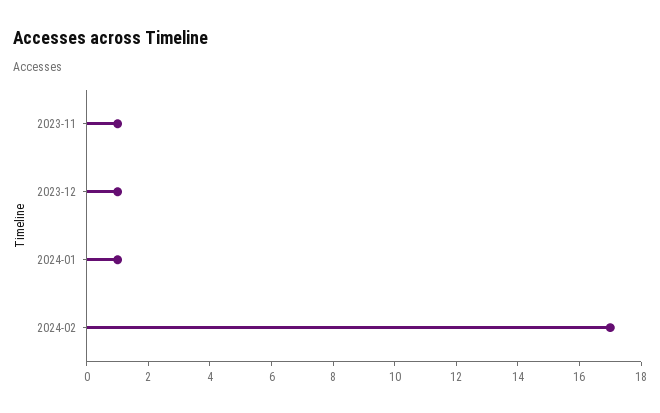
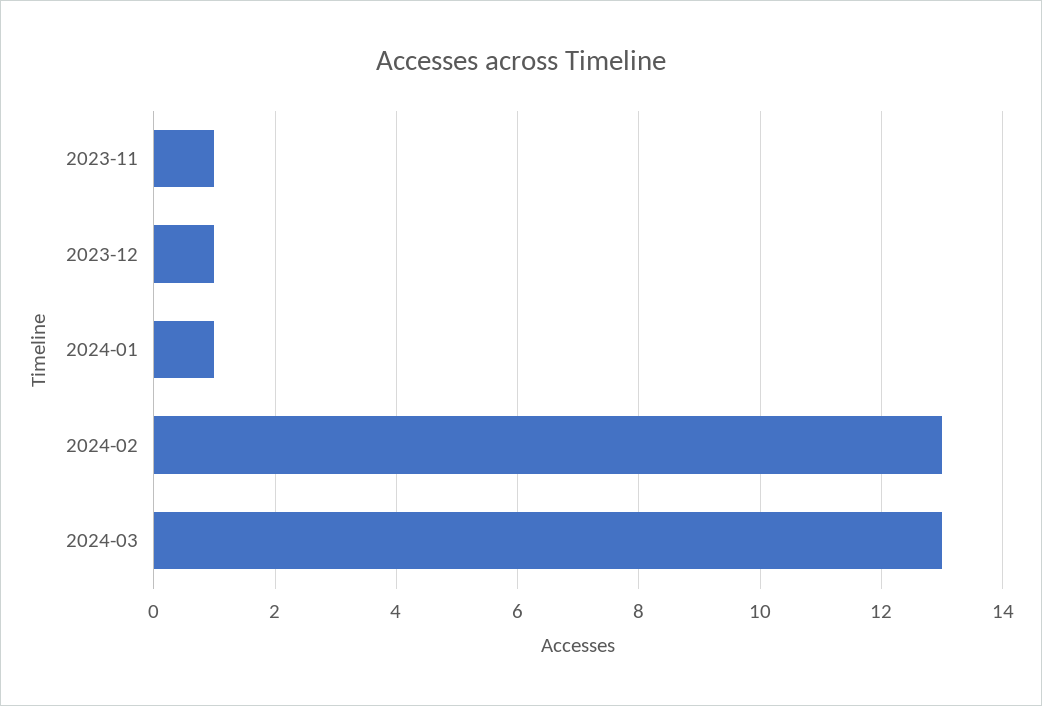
2024-02: 17 -> 13
2024-03: none -> 13

